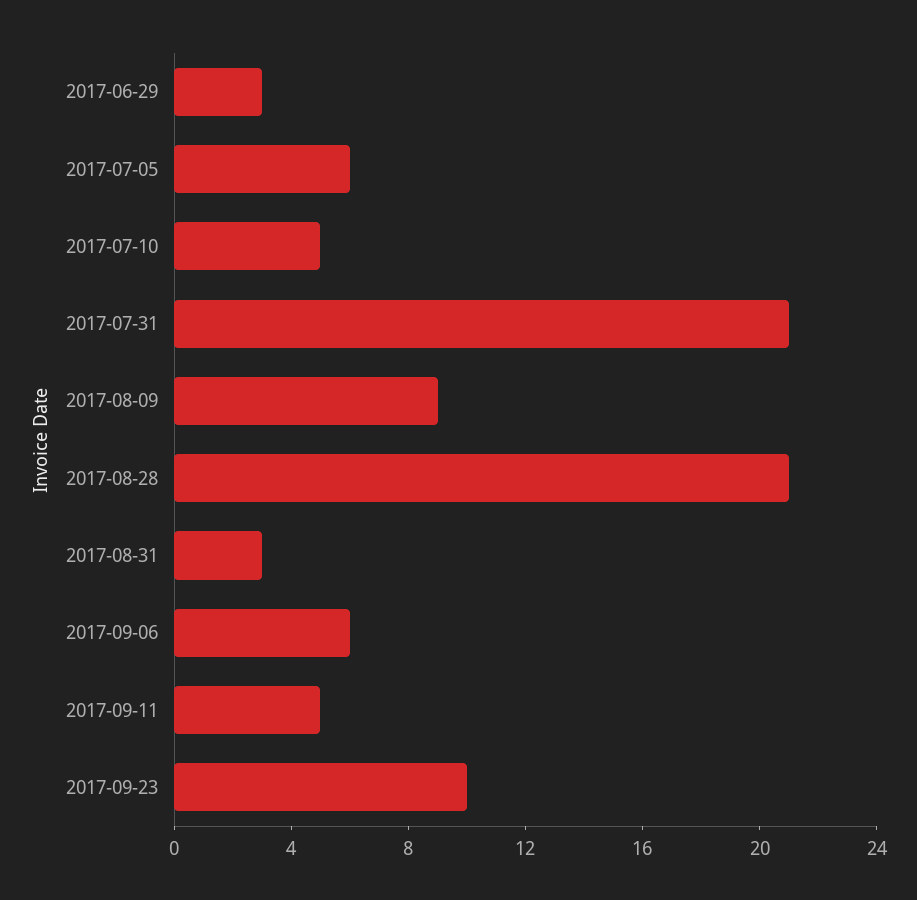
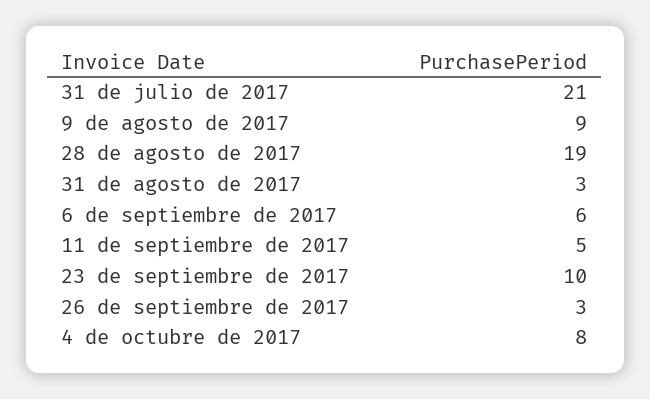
2017-06-29: 3 -> none
2017-07-05: 6 -> none
2017-07-10: 5 -> none
2017-08-28: 21 -> 19
26 de septiembre de 2017: none -> 3
4 de octubre de 2017: none -> 8

